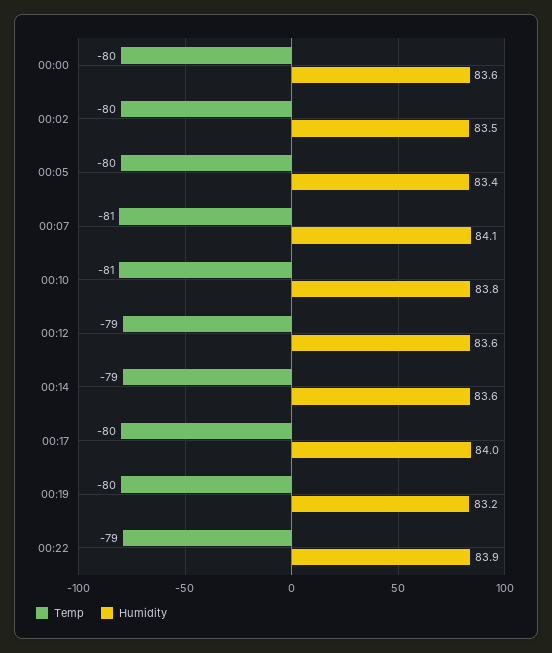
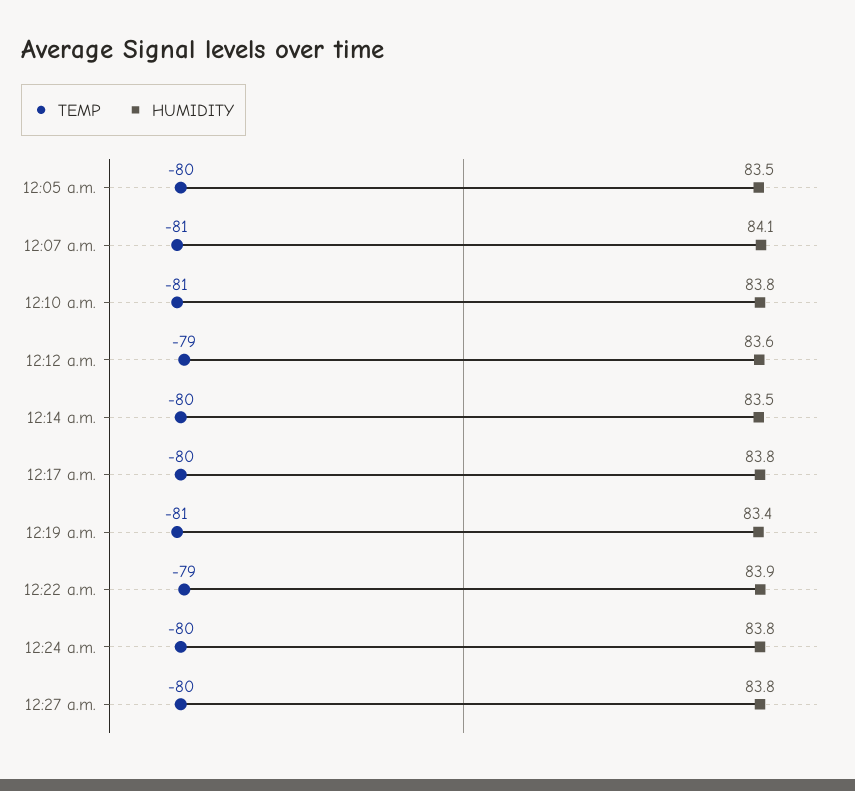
Temp, 00:00: -80 -> none
Humidity, 00:00: 83.6 -> none
Temp, 00:02: -80 -> none
Humidity, 00:02: 83.5 -> none
Humidity, 00:05: 83.4 -> 83.5
Temp, 00:14: -79 -> -80
Humidity, 00:14: 83.6 -> 83.5
Humidity, 00:17: 84 -> 83.8
Temp, 00:19: -80 -> -81
Humidity, 00:19: 83.2 -> 83.4
Temp, 12:24 a.m.: none -> -80
Humidity, 12:24 a.m.: none -> 83.8
Temp, 12:27 a.m.: none -> -80
Humidity, 12:27 a.m.: none -> 83.8

